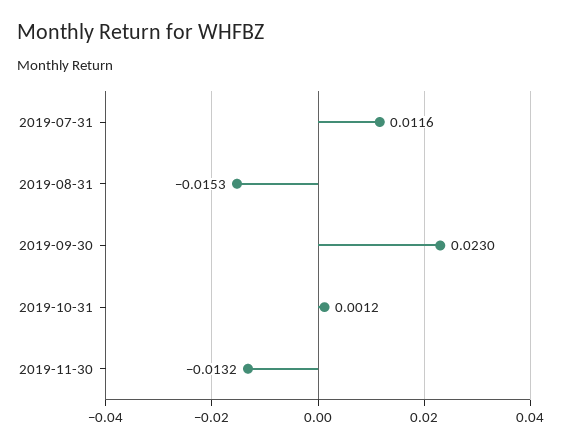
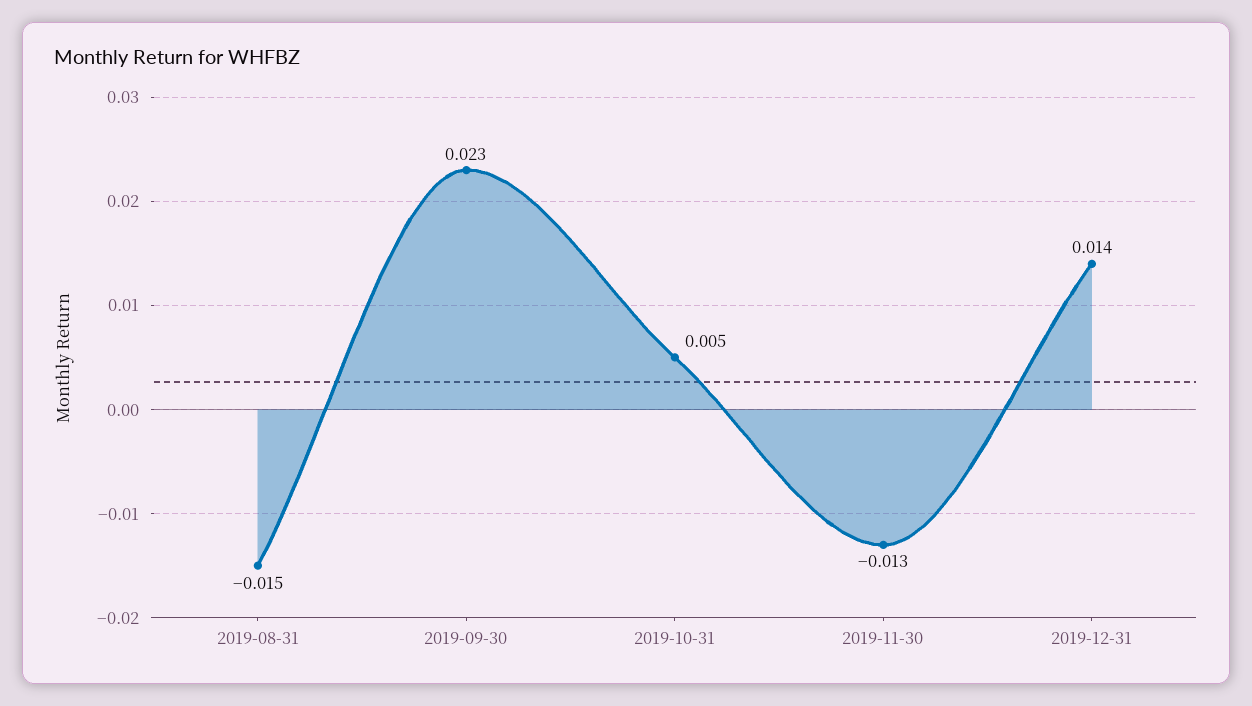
2019-07-31: 0.0116 -> none
2019-10-31: 0.0012 -> 0.005
2019-12-31: none -> 0.014

